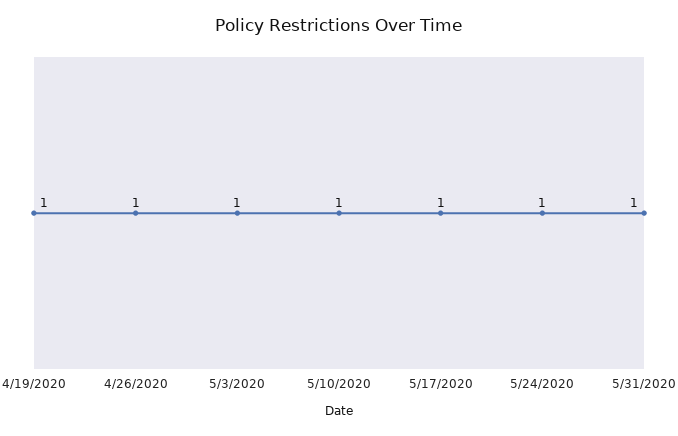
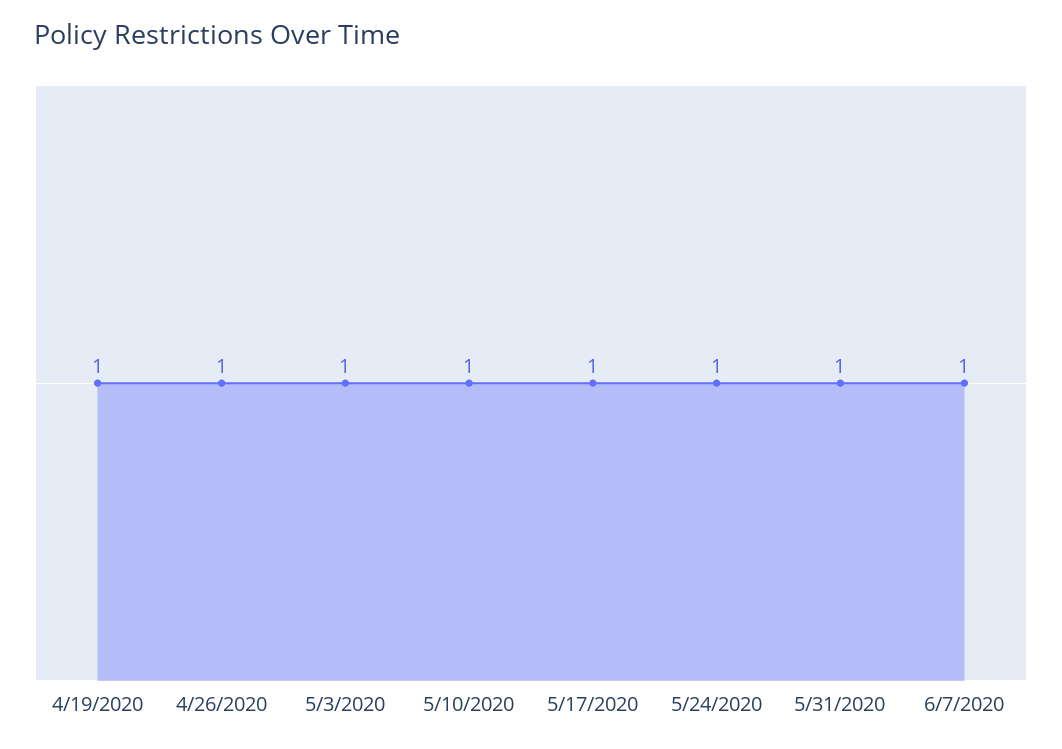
6/7/2020: none -> 1

